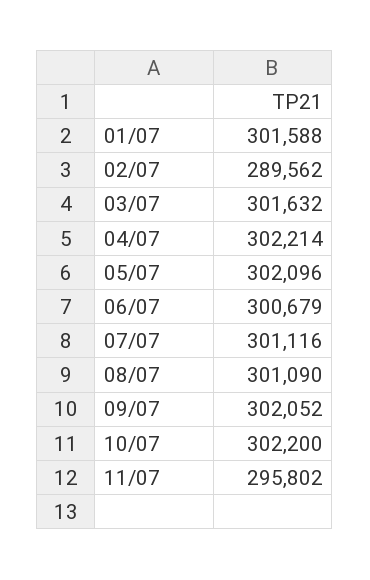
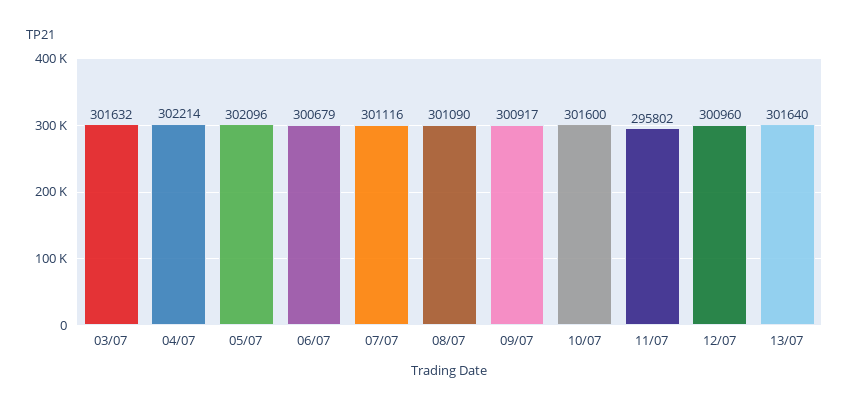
01/07: 301588 -> none
02/07: 289562 -> none
09/07: 302052 -> 300917
10/07: 302200 -> 301600
12/07: none -> 300960
13/07: none -> 301640

